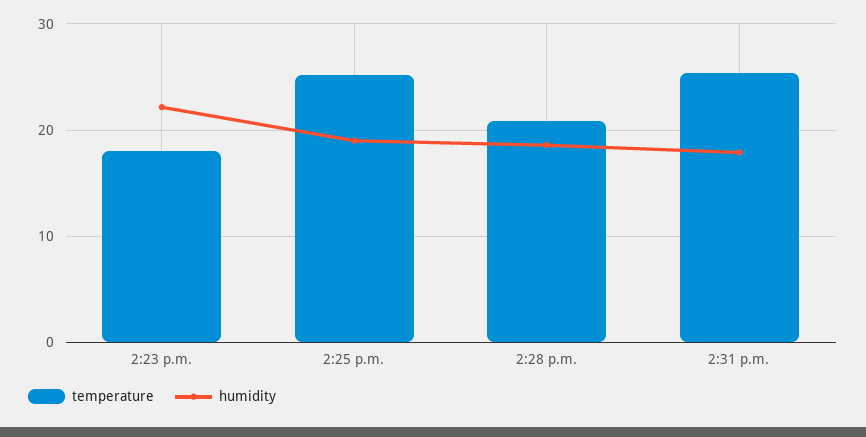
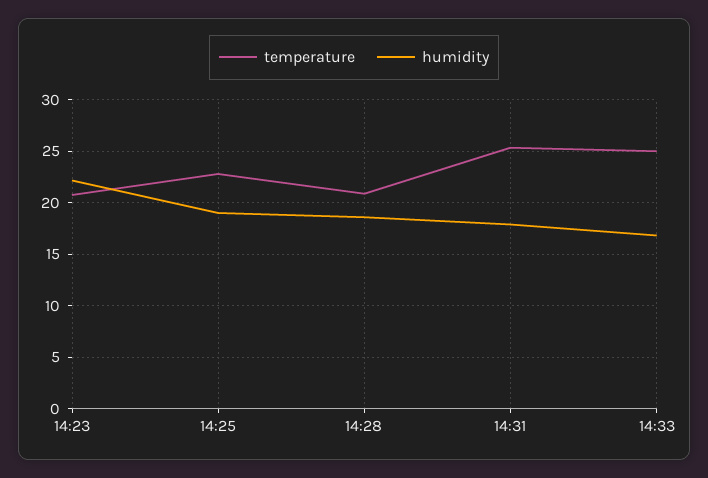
temperature, 2:23 p.m.: 18 -> 21
temperature, 2:25 p.m.: 25 -> 23
temperature, 14:33: none -> 25
humidity, 14:33: none -> 17

